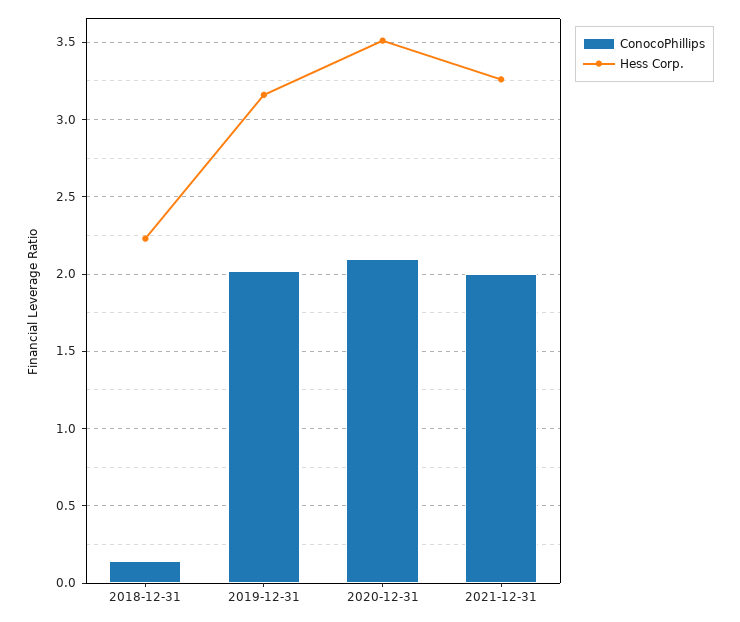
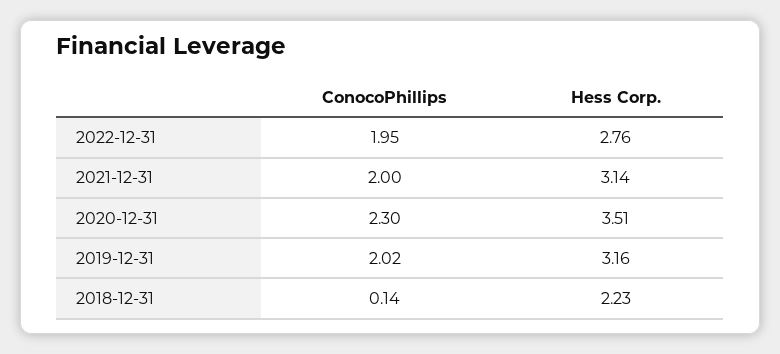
ConocoPhillips, 2020-12-31: 2.1 -> 2.3
Hess Corp., 2021-12-31: 3.25 -> 3.14
ConocoPhillips, 2022-12-31: none -> 1.95
Hess Corp., 2022-12-31: none -> 2.76

